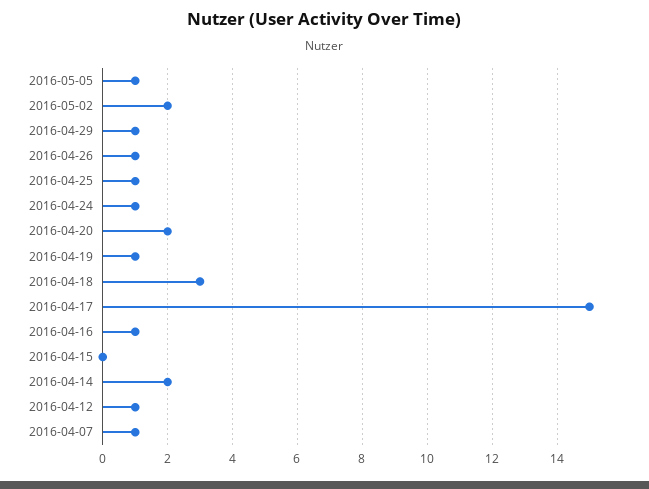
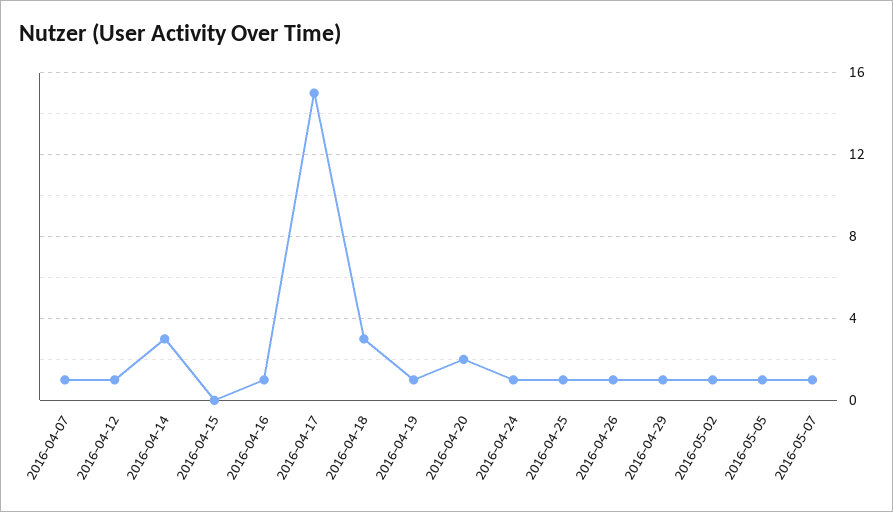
2016-05-02: 2 -> 1
2016-04-14: 2 -> 3
2016-05-07: none -> 1

